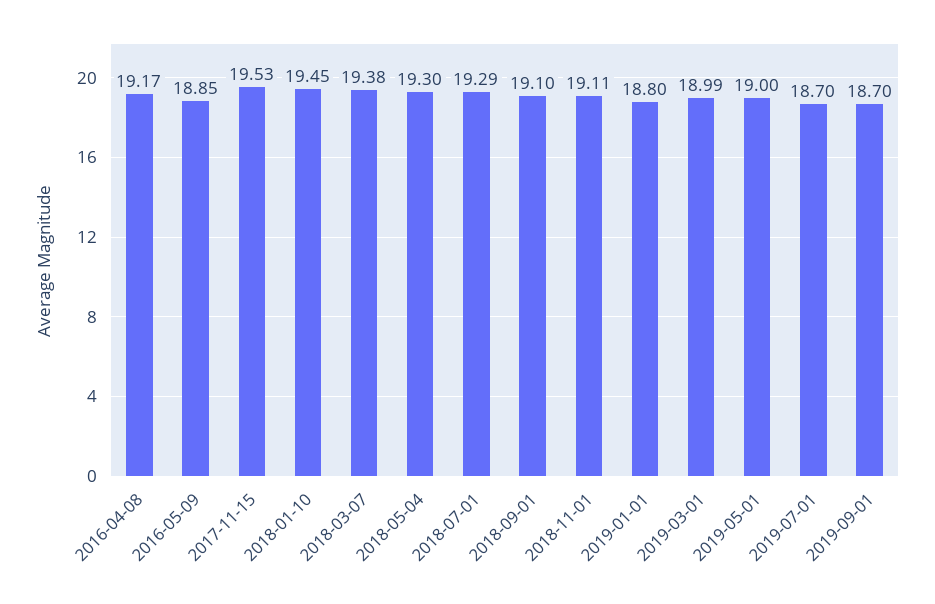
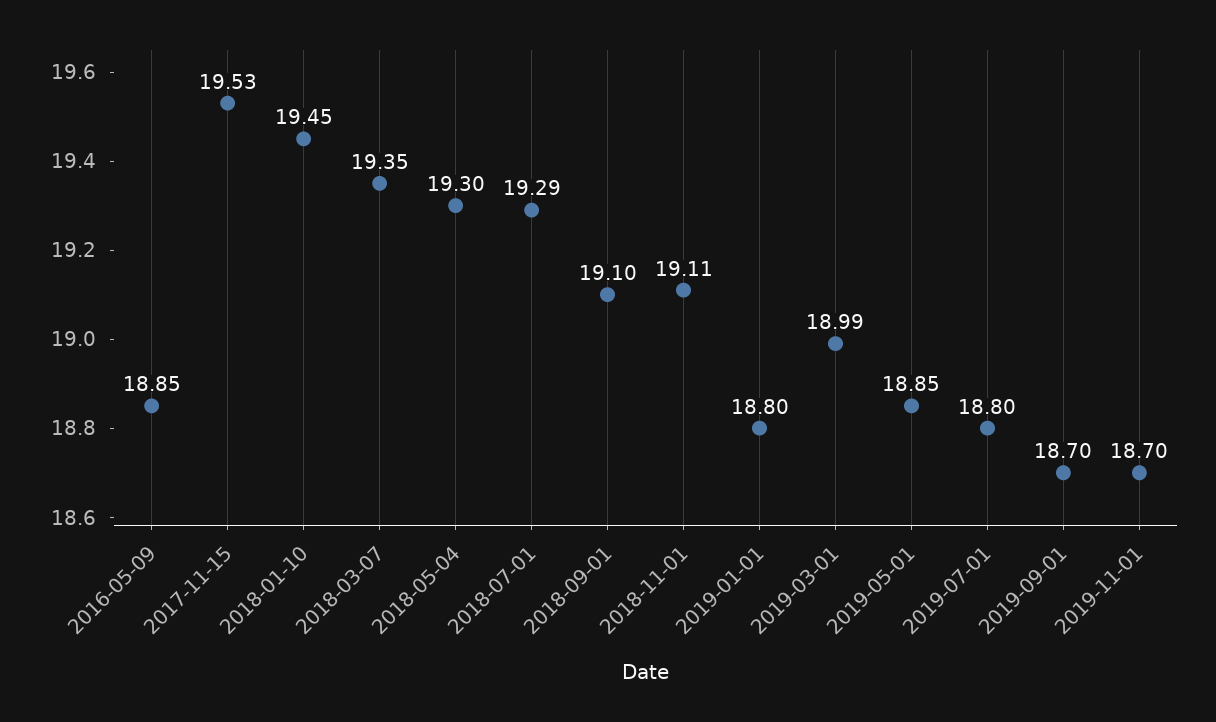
2016-04-08: 19.17 -> none
2018-03-07: 19.38 -> 19.35
2019-05-01: 19 -> 18.85
2019-07-01: 18.7 -> 18.8
2019-11-01: none -> 18.7

